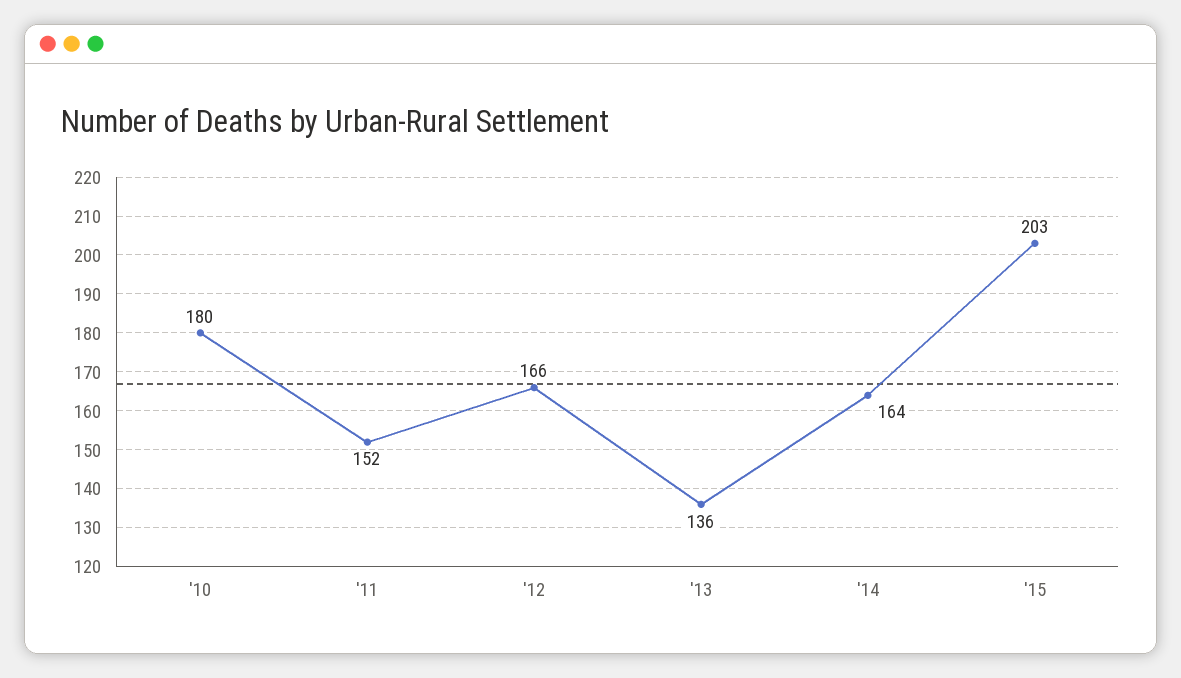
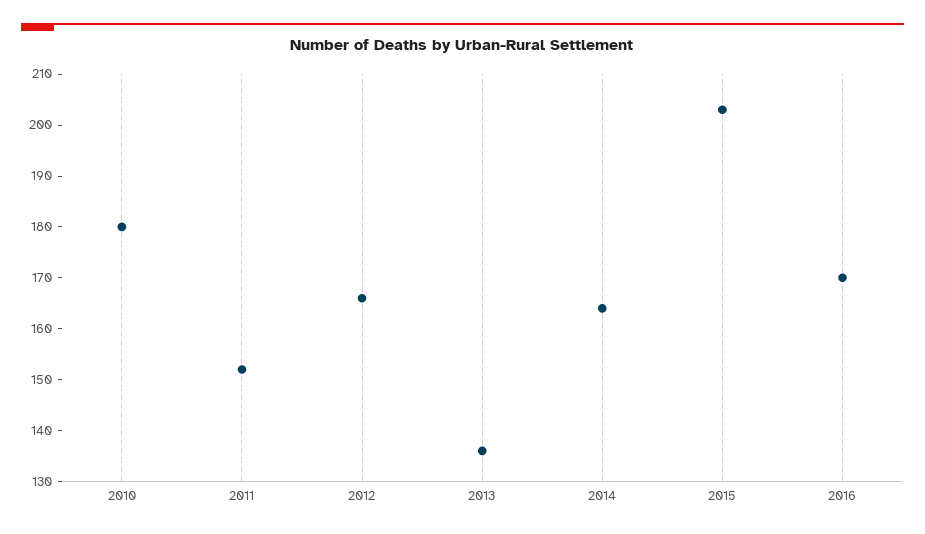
2016: none -> 170

